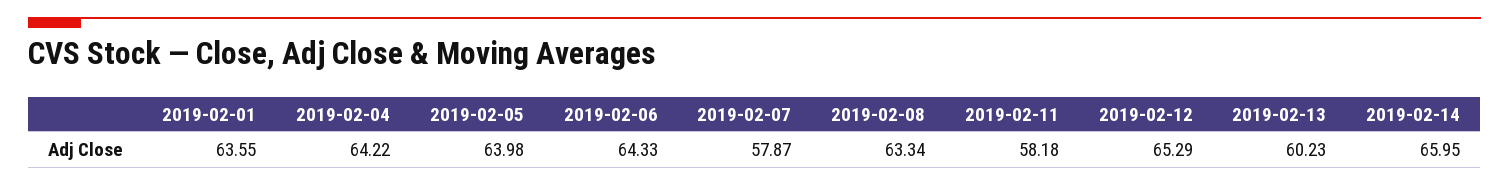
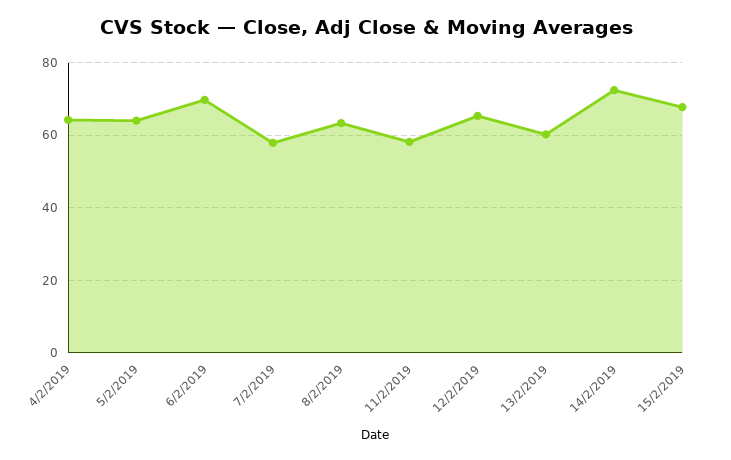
2019-02-01: 63.55 -> none
2019-02-06: 64.33 -> 70
2019-02-14: 65.95 -> 72
15/2/2019: none -> 68

